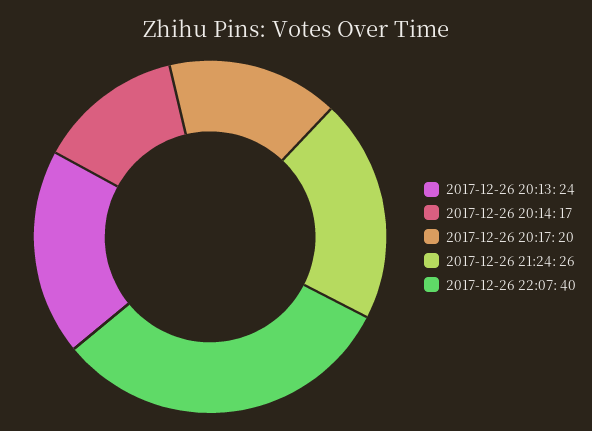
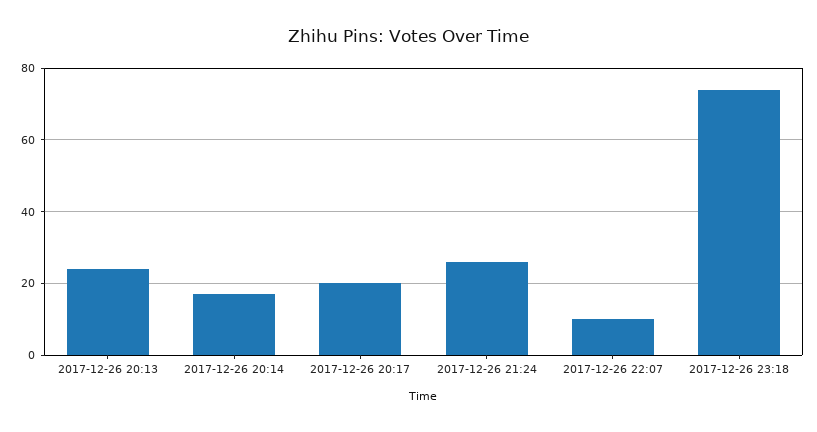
2017-12-26 22:07: 40 -> 10
2017-12-26 23:18: none -> 75

